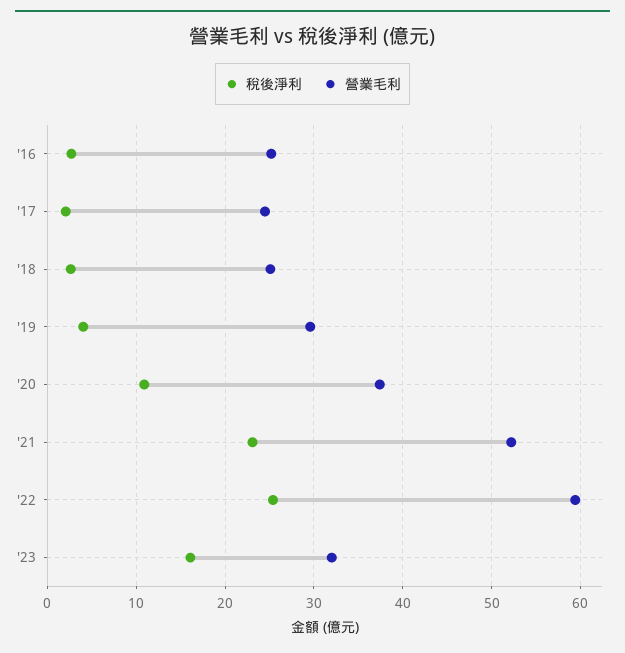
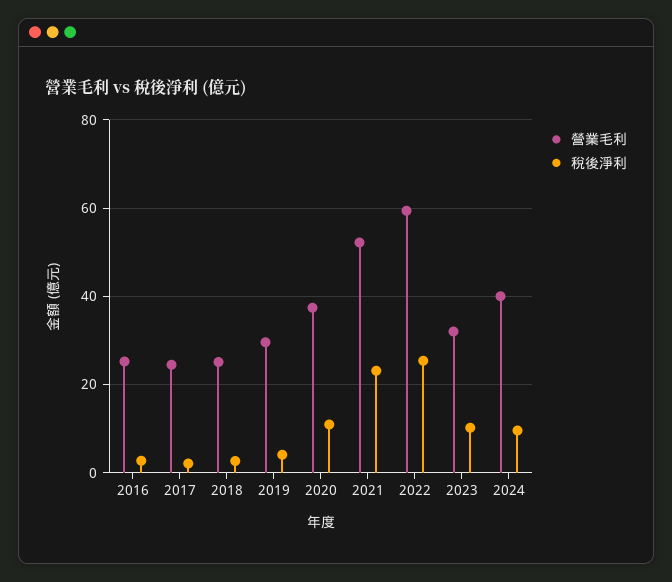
稅後淨利, '23: 16 -> 10
營業毛利, 2024: none -> 40
稅後淨利, 2024: none -> 10

